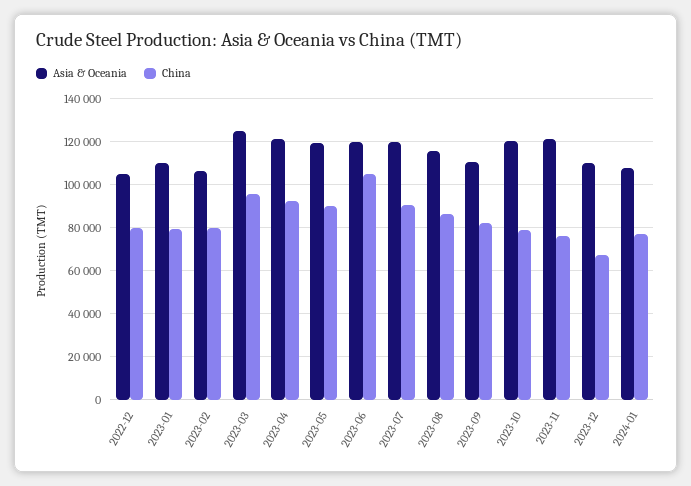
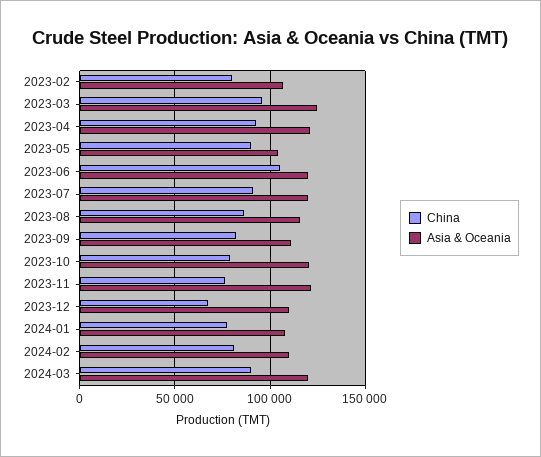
Asia & Oceania, 2022-12: 105000 -> none
China, 2022-12: 80000 -> none
Asia & Oceania, 2023-01: 110000 -> none
China, 2023-01: 80000 -> none
Asia & Oceania, 2023-05: 120000 -> 105000
China, 2024-02: none -> 80000
Asia & Oceania, 2024-02: none -> 110000
China, 2024-03: none -> 90000
Asia & Oceania, 2024-03: none -> 120000

